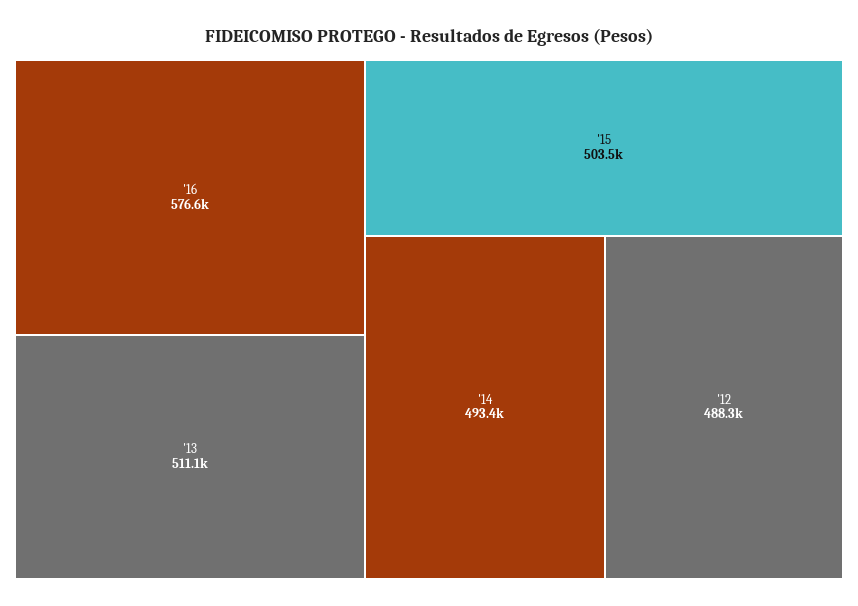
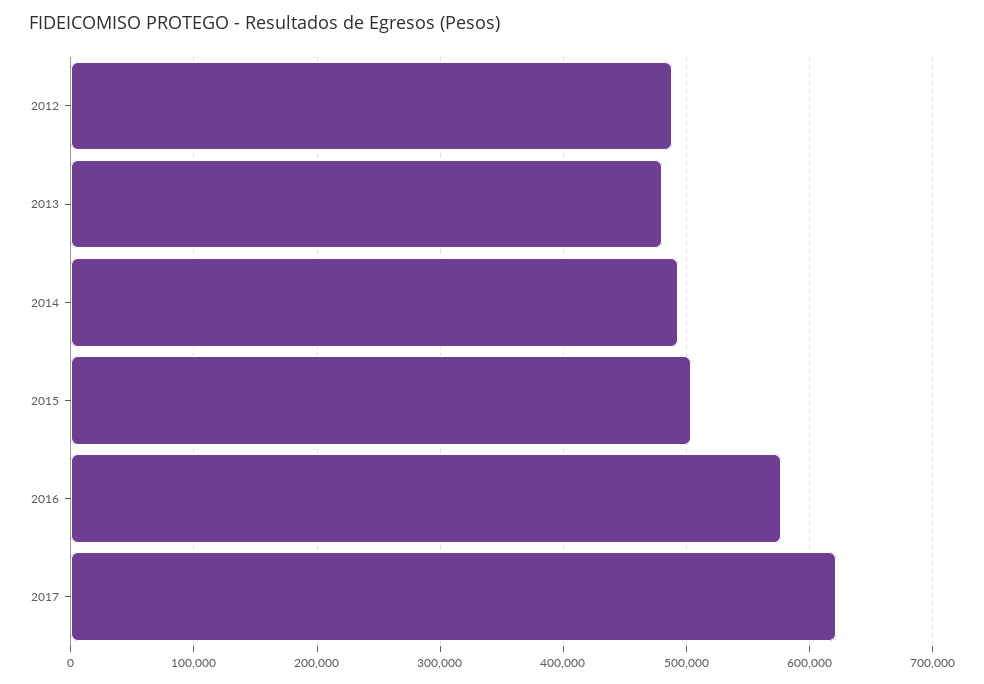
'13: 511100 -> 480000
2017: none -> 620000

